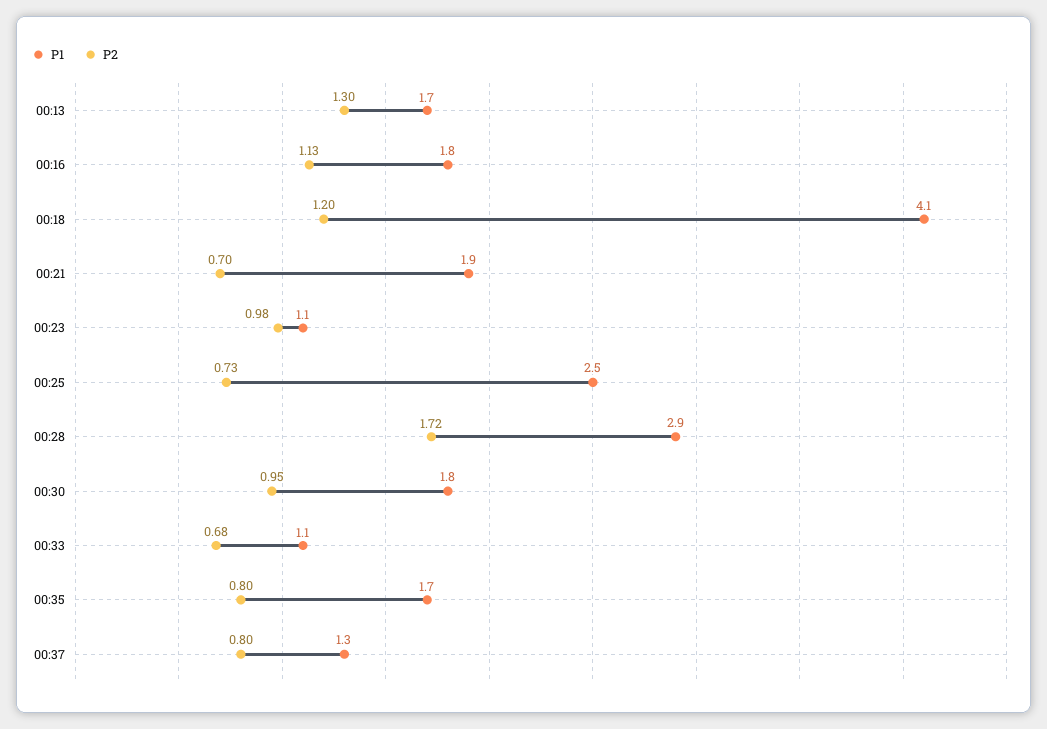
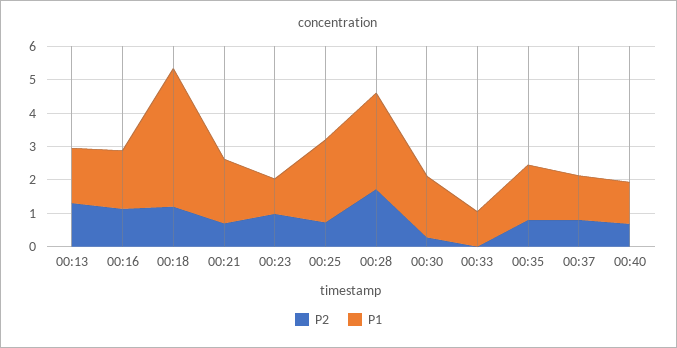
P2, 00:30: 0.95 -> 0.25
P2, 00:33: 0.68 -> 0
P2, 00:40: none -> 0.75
P1, 00:40: none -> 1.25

